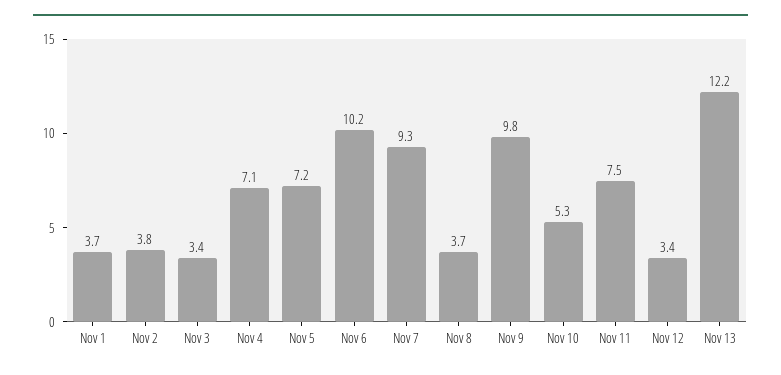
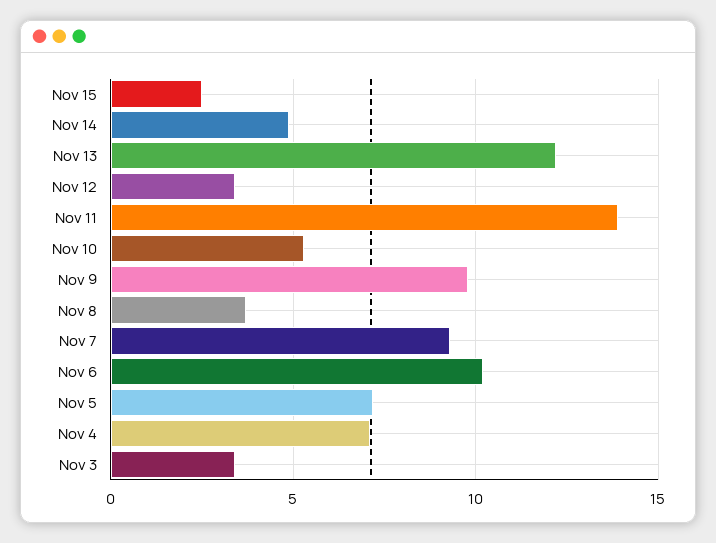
Nov 1: 3.7 -> none
Nov 2: 3.8 -> none
Nov 11: 7.5 -> 14
Nov 15: none -> 2.5
Nov 14: none -> 5

